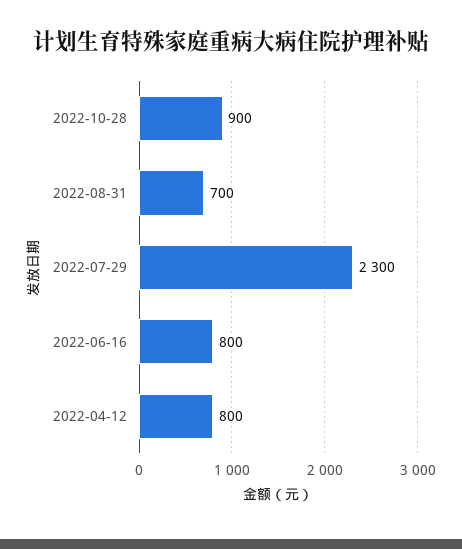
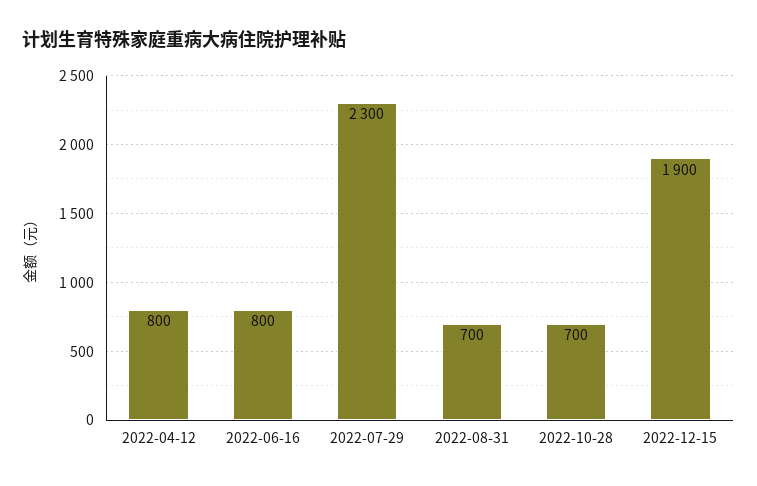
2022-10-28: 900 -> 700
2022-12-15: none -> 1900

